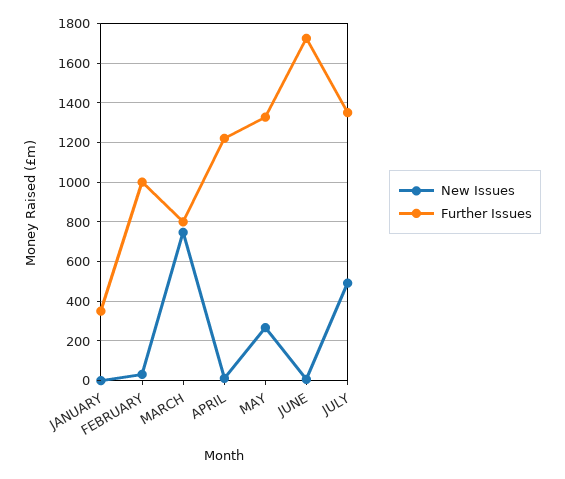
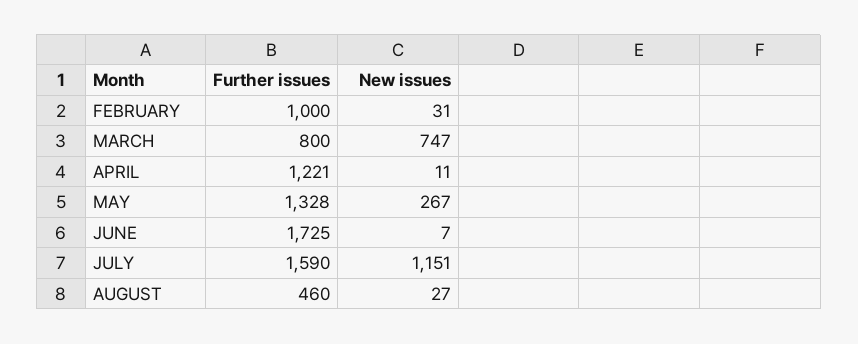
New Issues, JANUARY: 0 -> none
Further Issues, JANUARY: 350 -> none
New Issues, JULY: 500 -> 1151
Further Issues, JULY: 1350 -> 1590
Further Issues, AUGUST: none -> 460
New Issues, AUGUST: none -> 27

